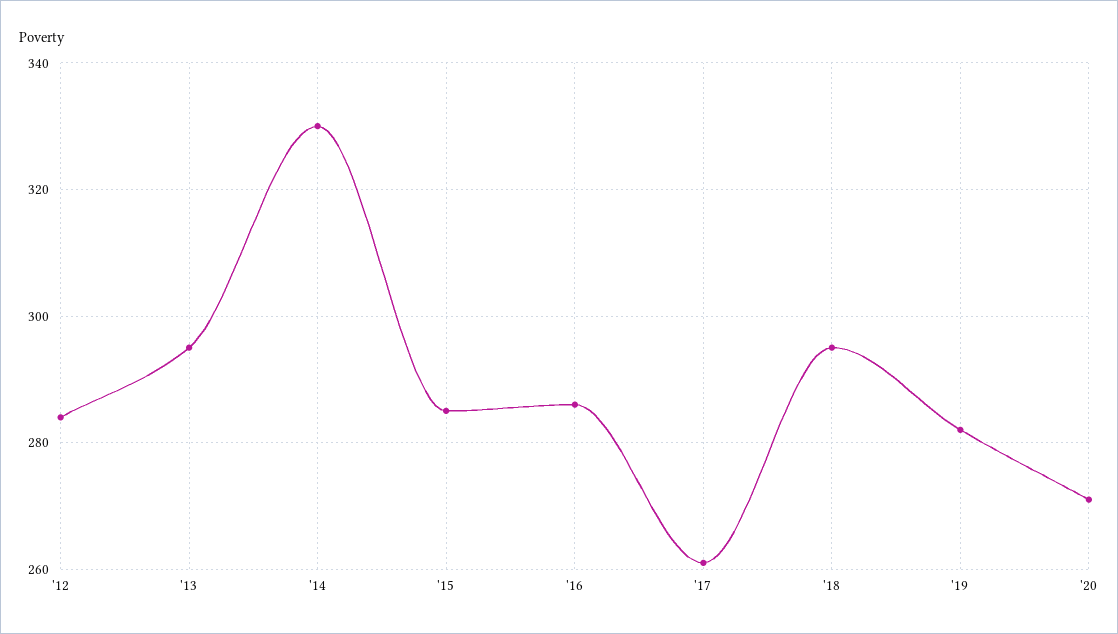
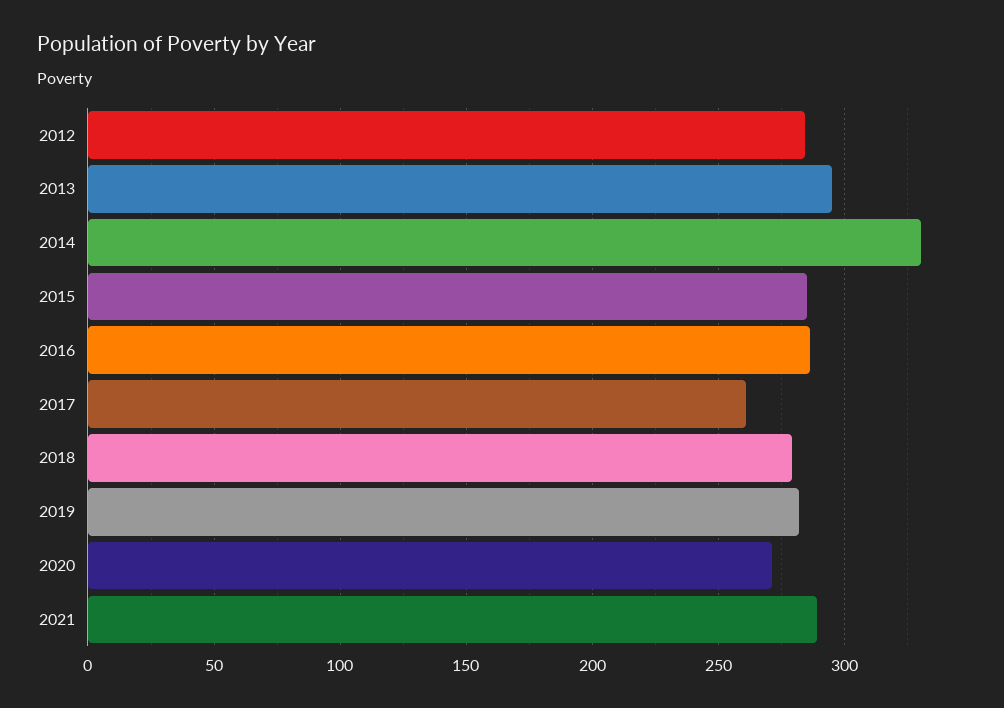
'18: 295 -> 280
2021: none -> 290

